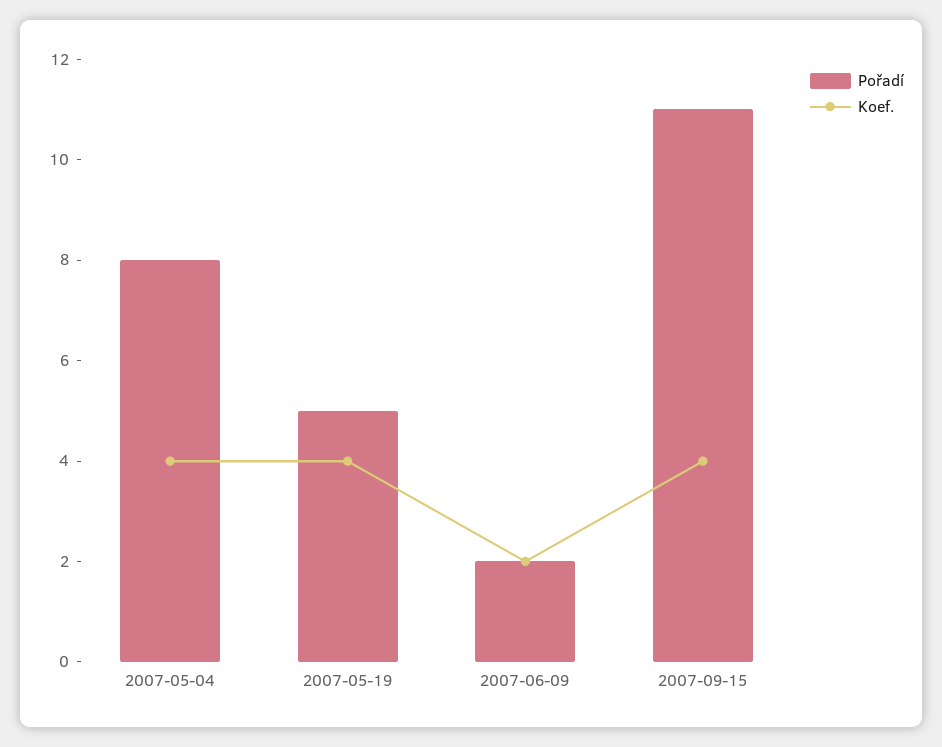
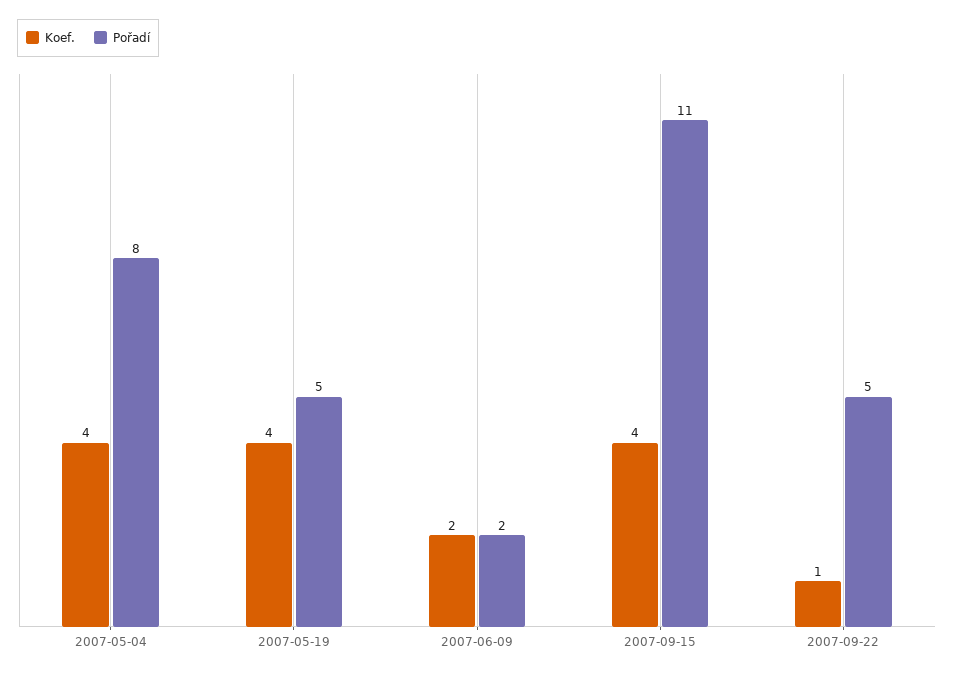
Koef., 2007-09-22: none -> 1
Pořadí, 2007-09-22: none -> 5

